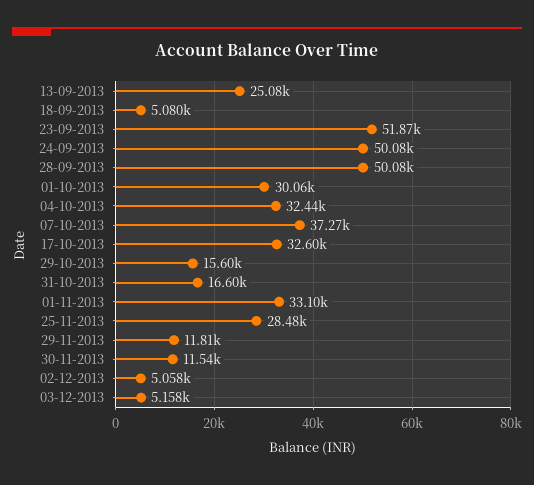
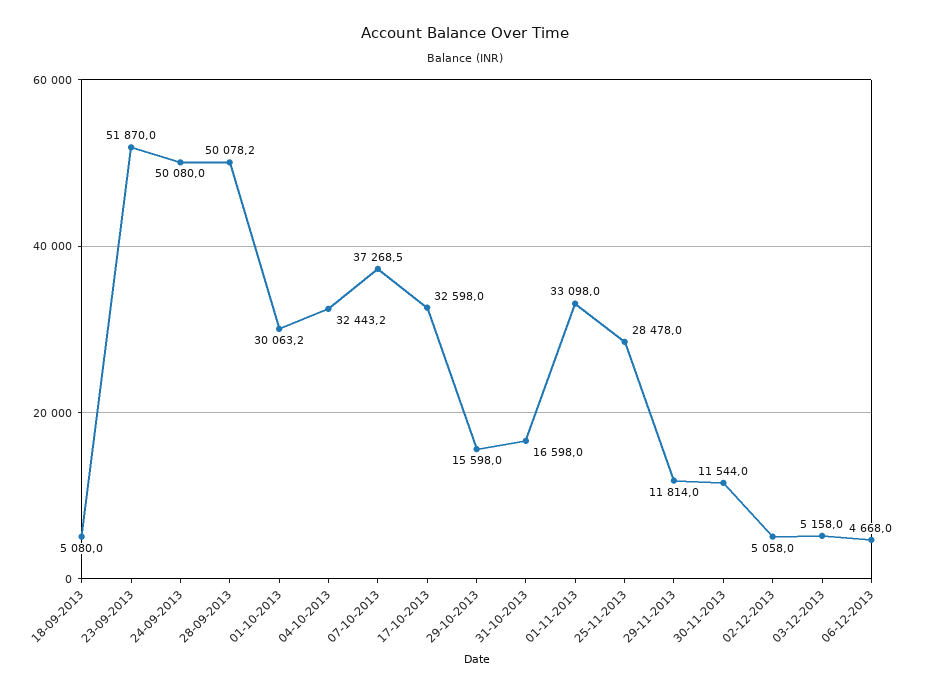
13-09-2013: 25080 -> none
06-12-2013: none -> 4668

